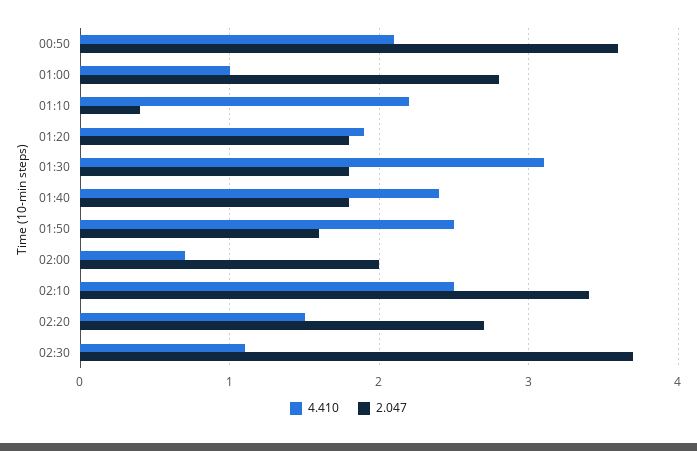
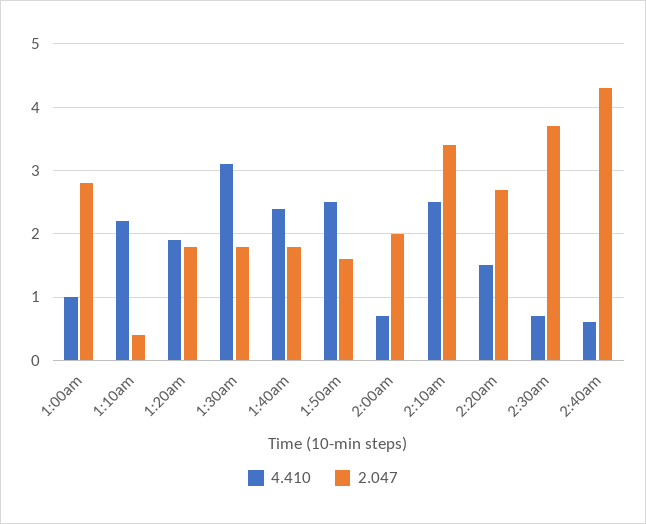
4.410, 00:50: 2.1 -> none
2.047, 00:50: 3.6 -> none
4.410, 02:30: 1.1 -> 0.7
4.410, 2:40am: none -> 0.6
2.047, 2:40am: none -> 4.3

